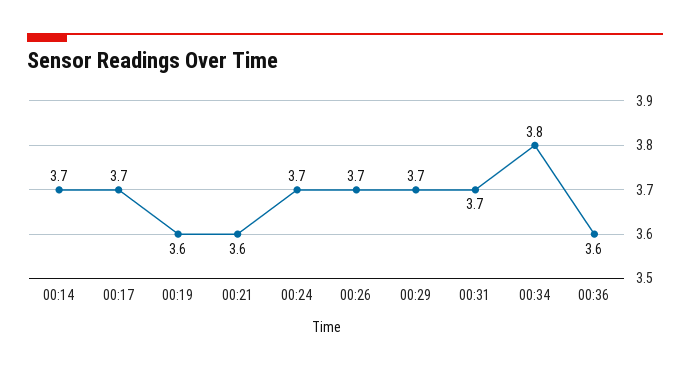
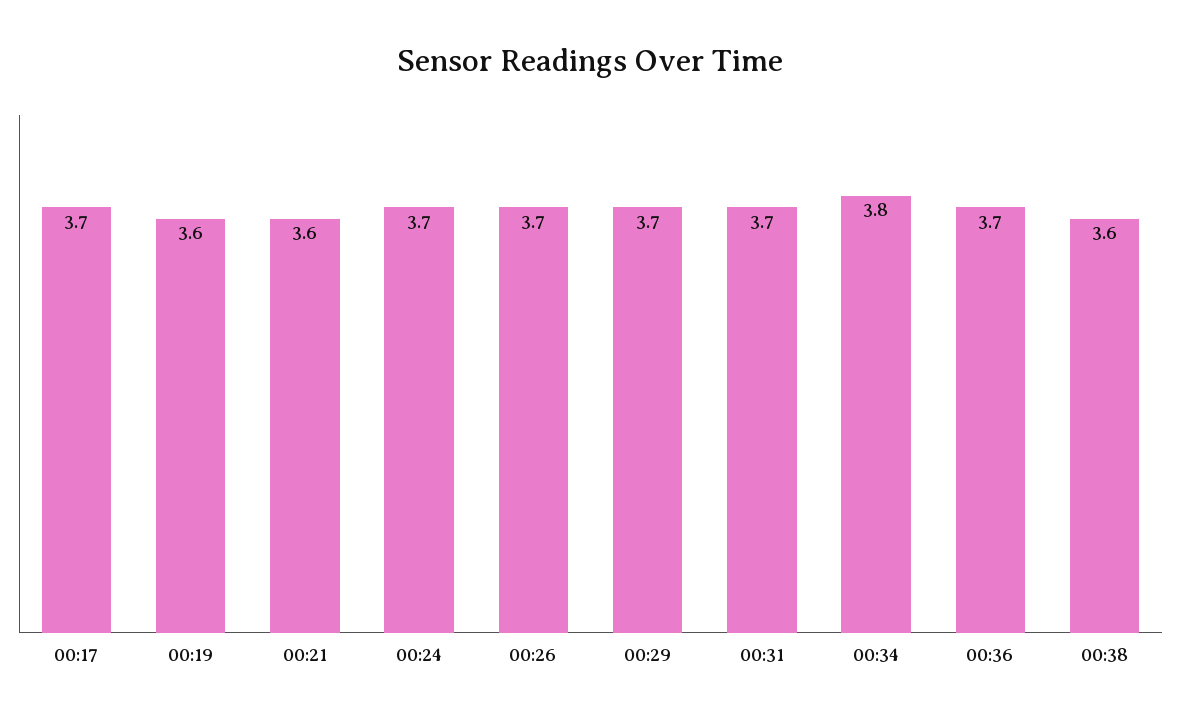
00:14: 3.7 -> none
00:36: 3.6 -> 3.7
00:38: none -> 3.6

